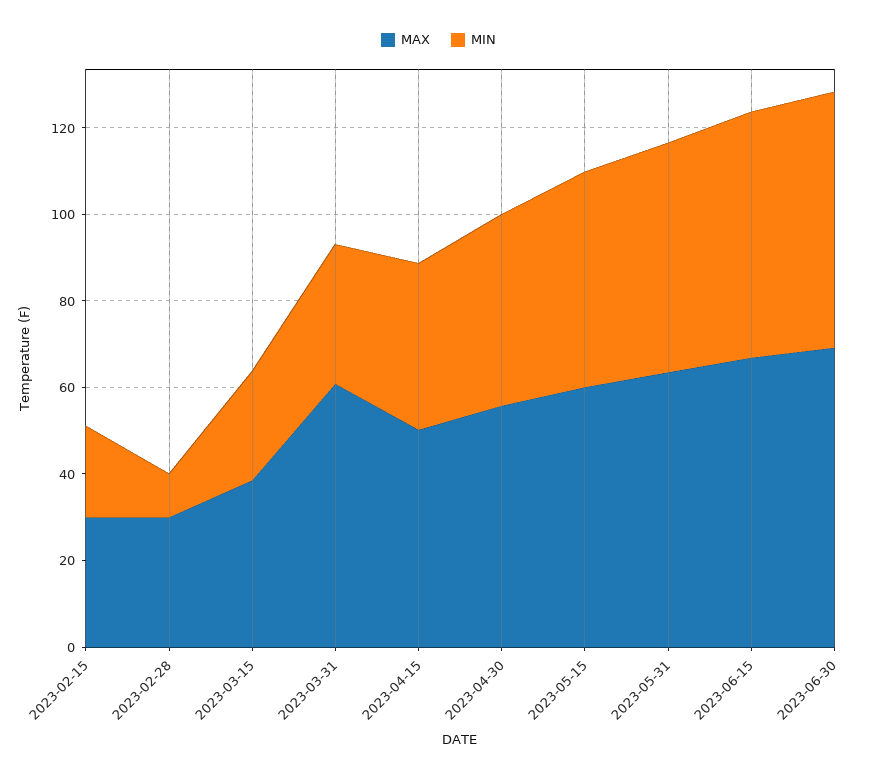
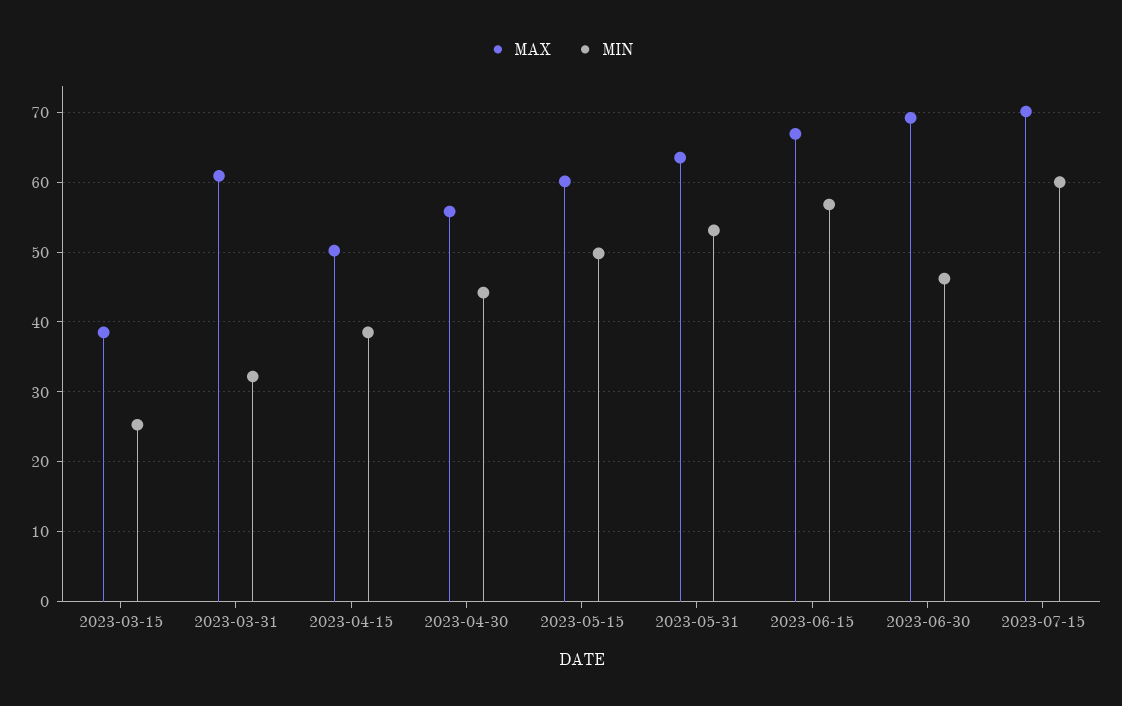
MAX, 2023-02-15: 30 -> none
MIN, 2023-02-15: 20 -> none
MAX, 2023-02-28: 30 -> none
MIN, 2023-02-28: 10 -> none
MIN, 2023-06-30: 60 -> 46
MAX, 2023-07-15: none -> 70
MIN, 2023-07-15: none -> 60

